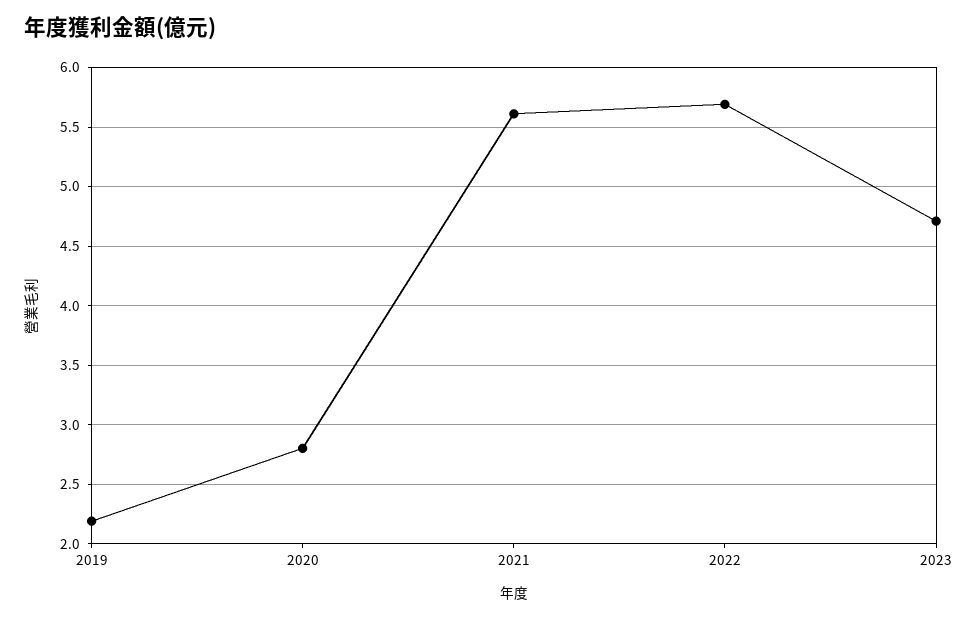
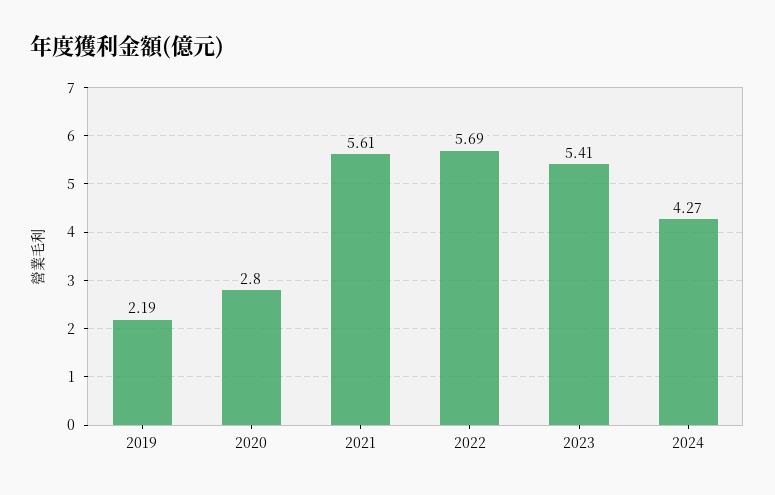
2023: 4.7 -> 5.41
2024: none -> 4.27

